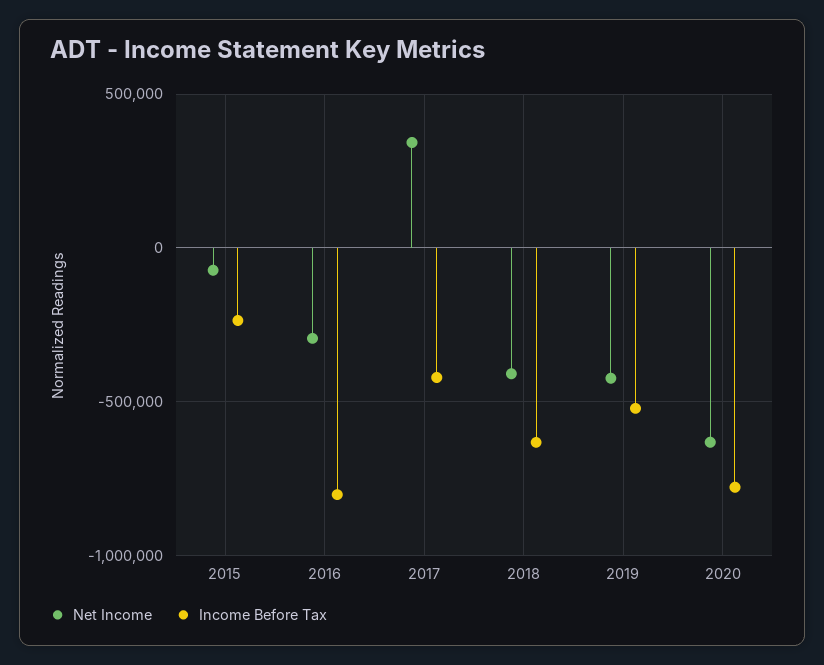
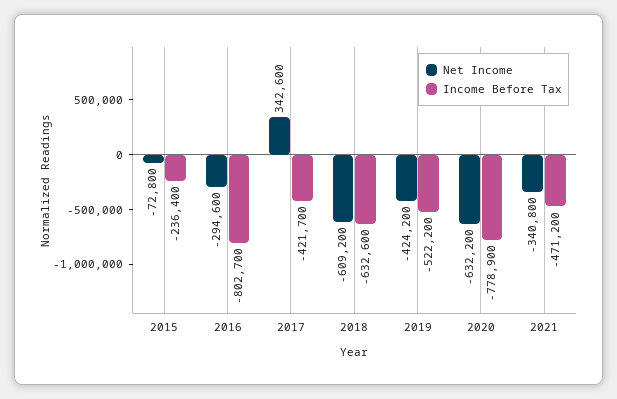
Net Income, 2018: -400000 -> -609200
Net Income, 2021: none -> -340800
Income Before Tax, 2021: none -> -471200

